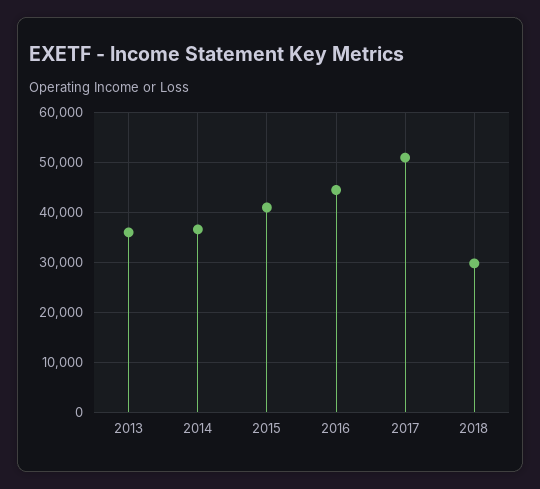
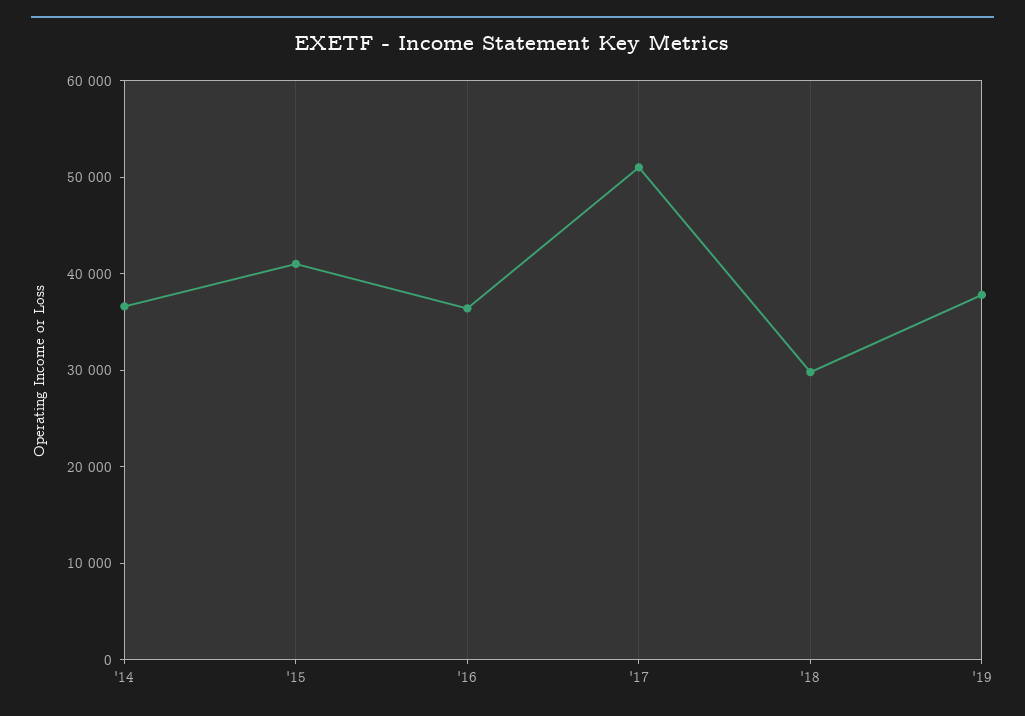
2013: 36000 -> none
2016: 44000 -> 36000
'19: none -> 38000

